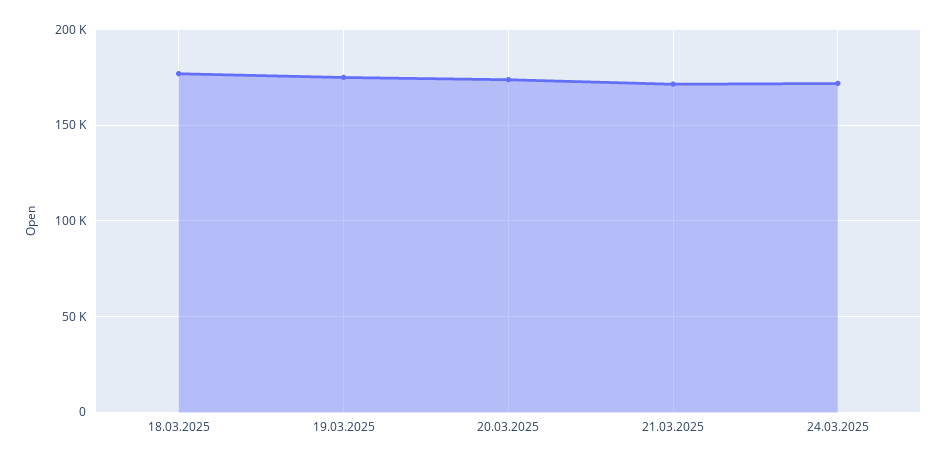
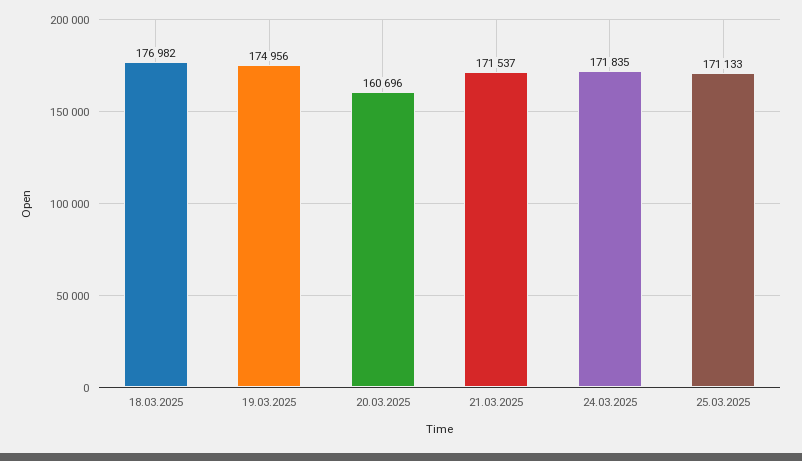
20.03.2025: 175000 -> 160696
25.03.2025: none -> 171133

